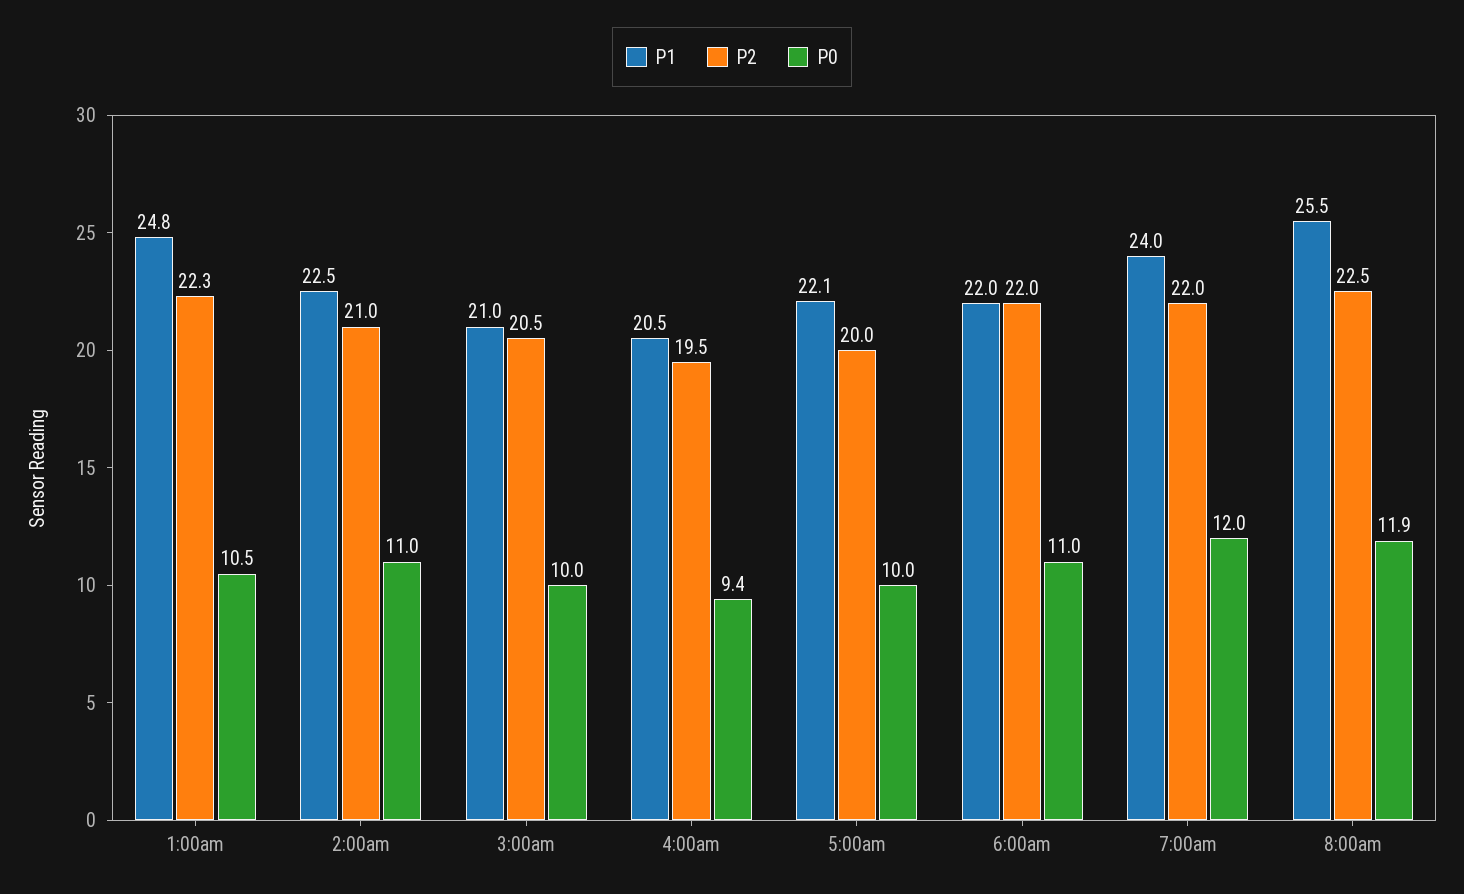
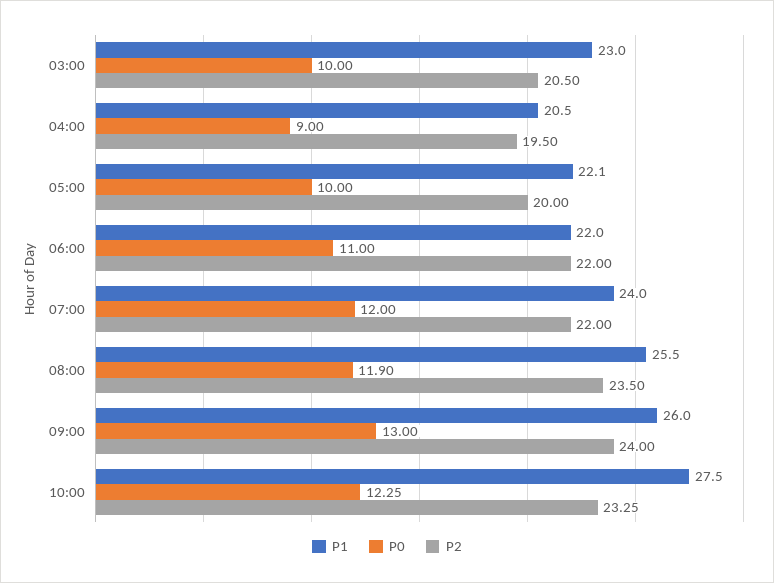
P1, 1:00am: 24.8 -> none
P2, 1:00am: 22.3 -> none
P0, 1:00am: 10.5 -> none
P1, 2:00am: 22.5 -> none
P2, 2:00am: 21 -> none
P0, 2:00am: 11 -> none
P1, 3:00am: 21 -> 23
P0, 4:00am: 9.4 -> 9
P2, 8:00am: 22.5 -> 23.5
P1, 09:00: none -> 26
P0, 09:00: none -> 13
P2, 09:00: none -> 24
P1, 10:00: none -> 27.5
P0, 10:00: none -> 12.25
P2, 10:00: none -> 23.25

